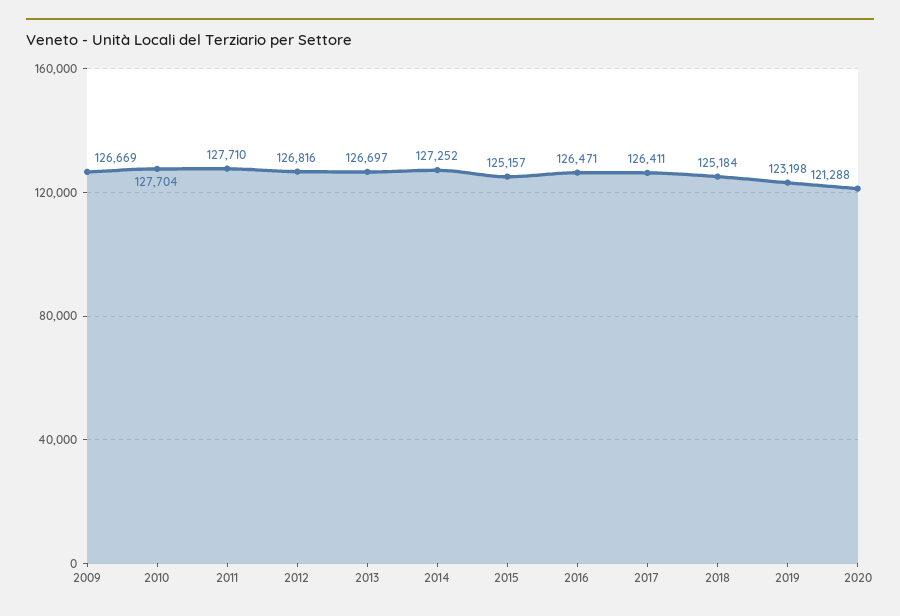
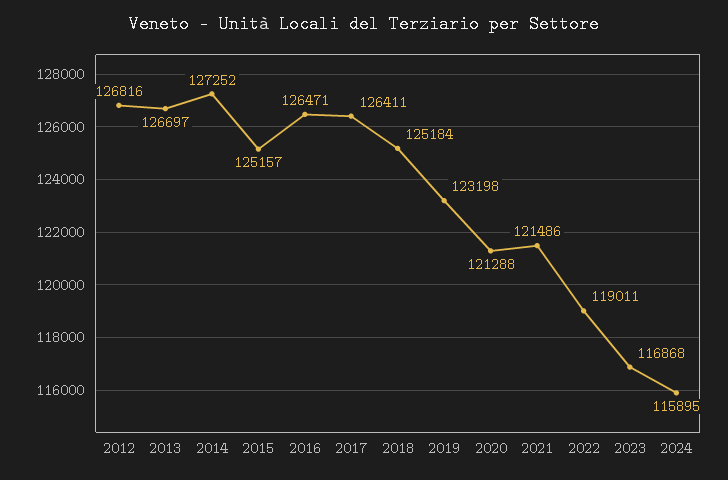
2009: 126669 -> none
2010: 127704 -> none
2011: 127710 -> none
2021: none -> 121486
2022: none -> 119011
2023: none -> 116868
2024: none -> 115895

